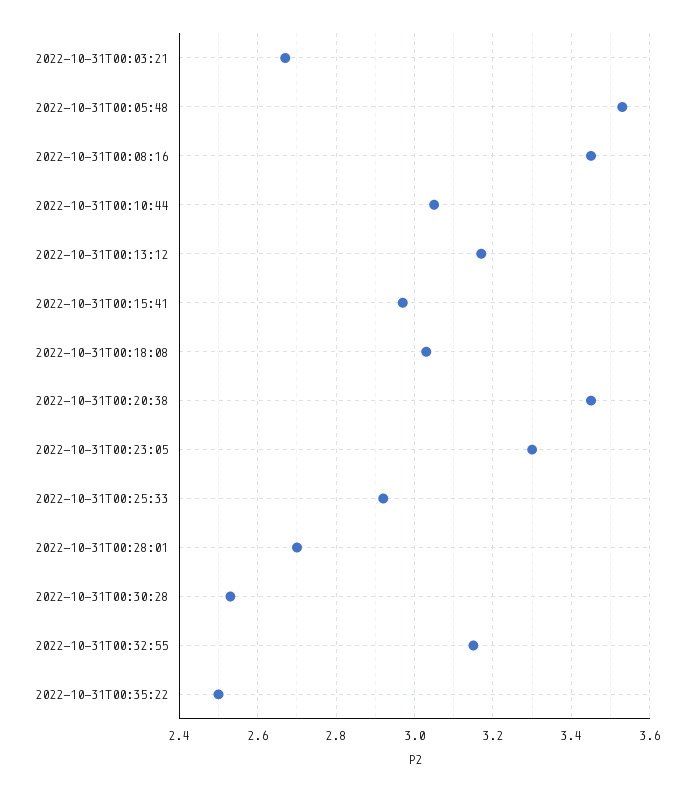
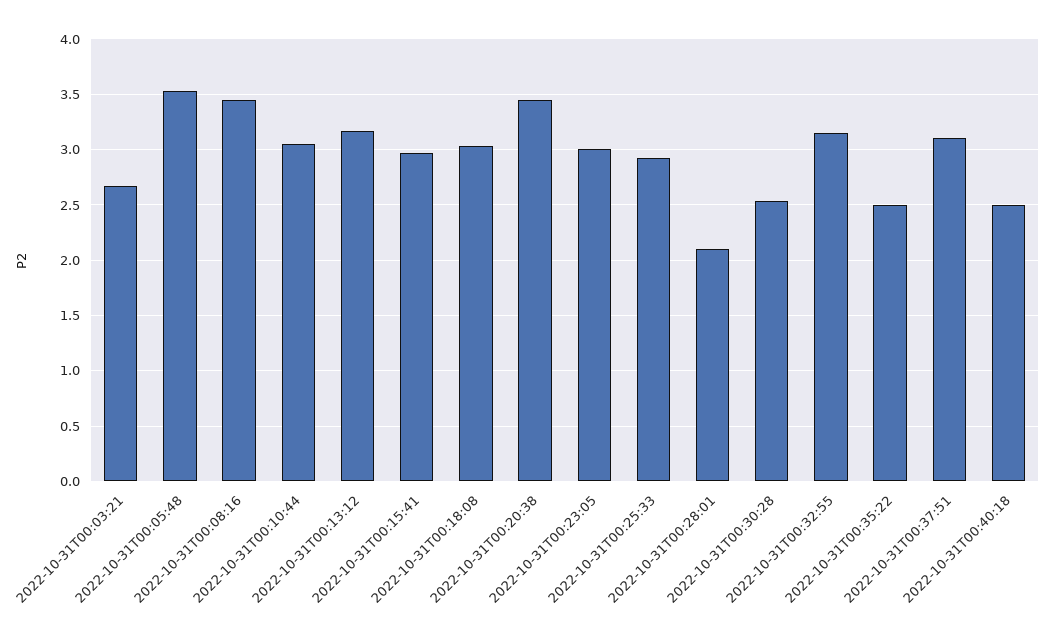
2022-10-31T00:23:05: 3.3 -> 3
2022-10-31T00:28:01: 2.7 -> 2.1
2022-10-31T00:37:51: none -> 3.1
2022-10-31T00:40:18: none -> 2.5

